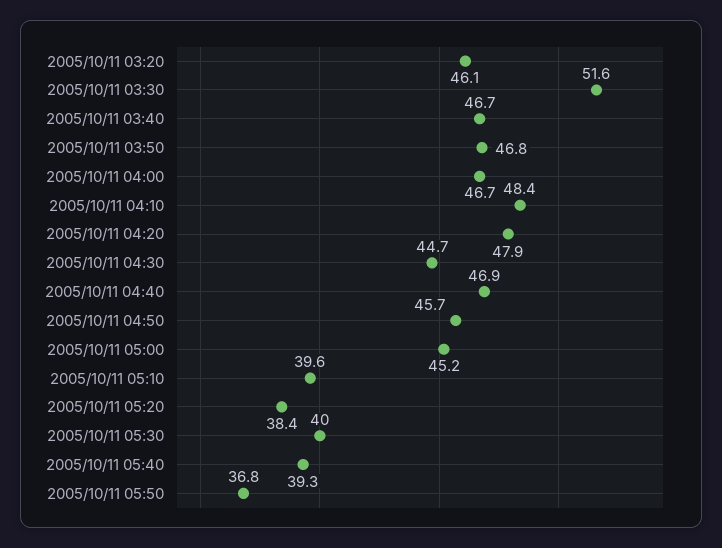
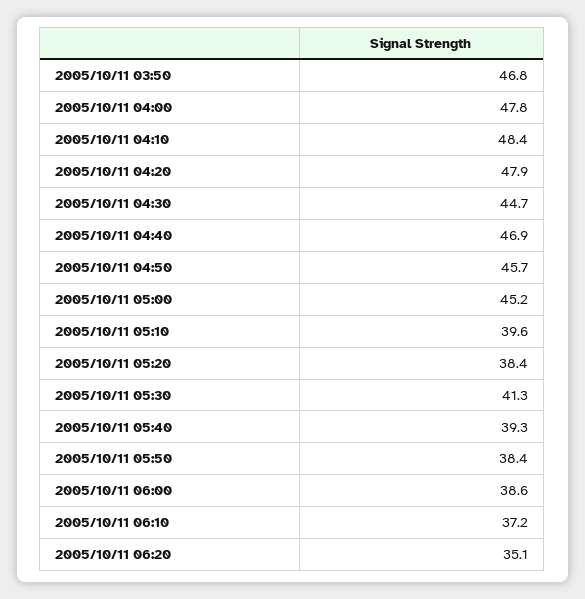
2005/10/11 03:20: 46.1 -> none
2005/10/11 03:30: 51.6 -> none
2005/10/11 03:40: 46.7 -> none
2005/10/11 04:00: 46.7 -> 47.8
2005/10/11 05:30: 40 -> 41.3
2005/10/11 05:50: 36.8 -> 38.4
2005/10/11 06:00: none -> 38.6
2005/10/11 06:10: none -> 37.2
2005/10/11 06:20: none -> 35.1

